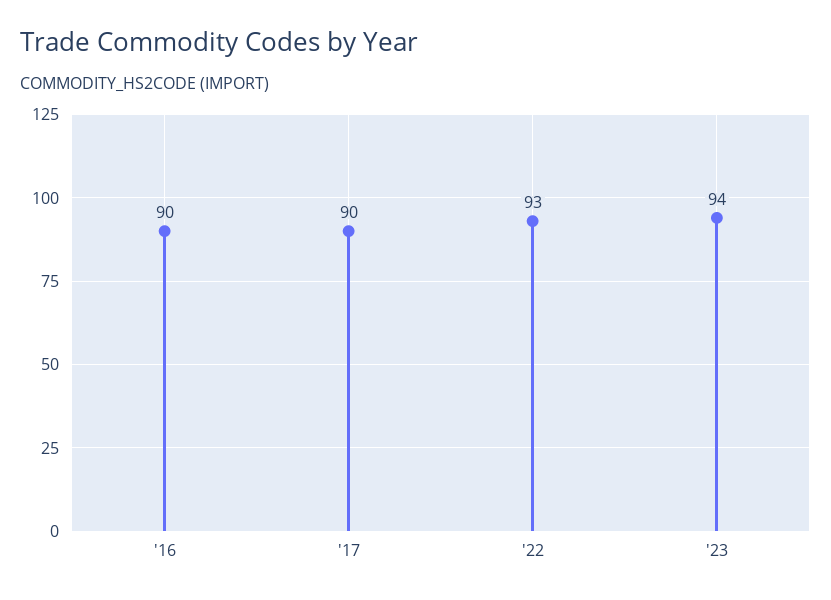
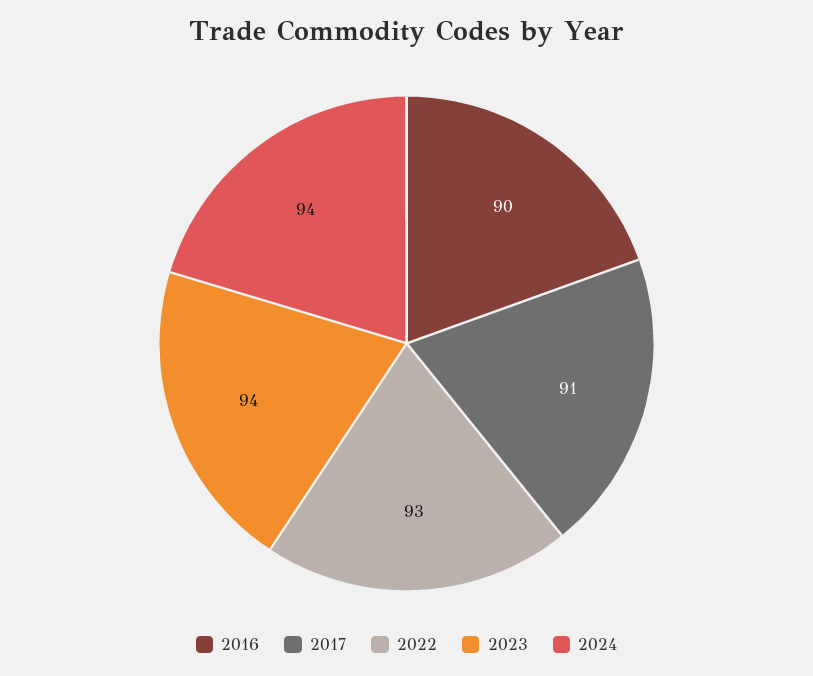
'17: 90 -> 91
2024: none -> 94

